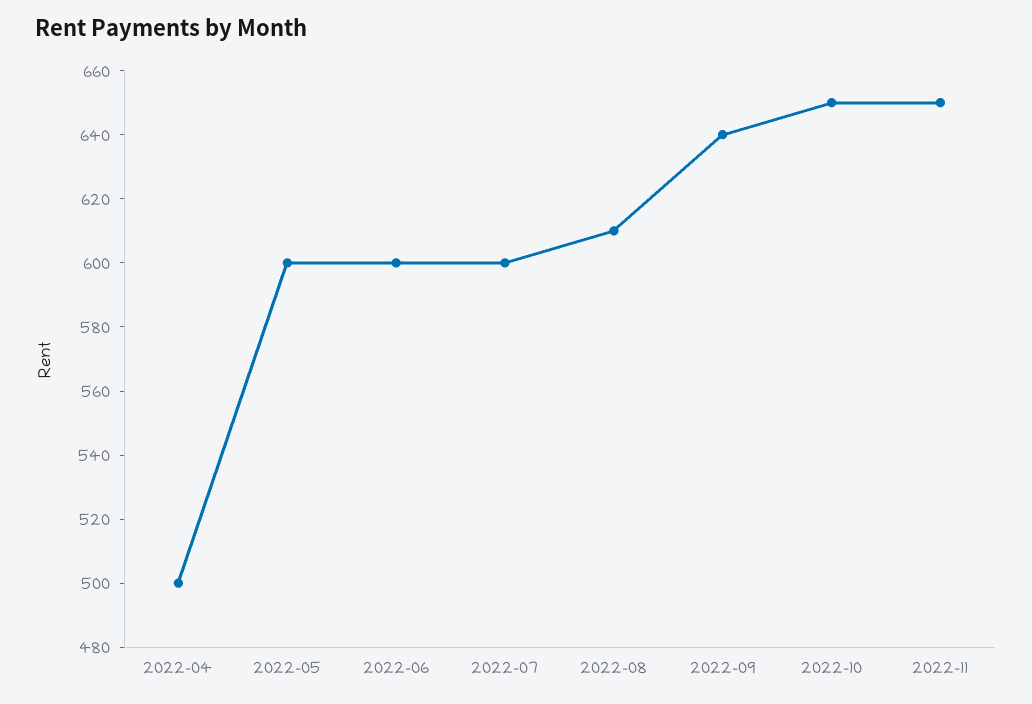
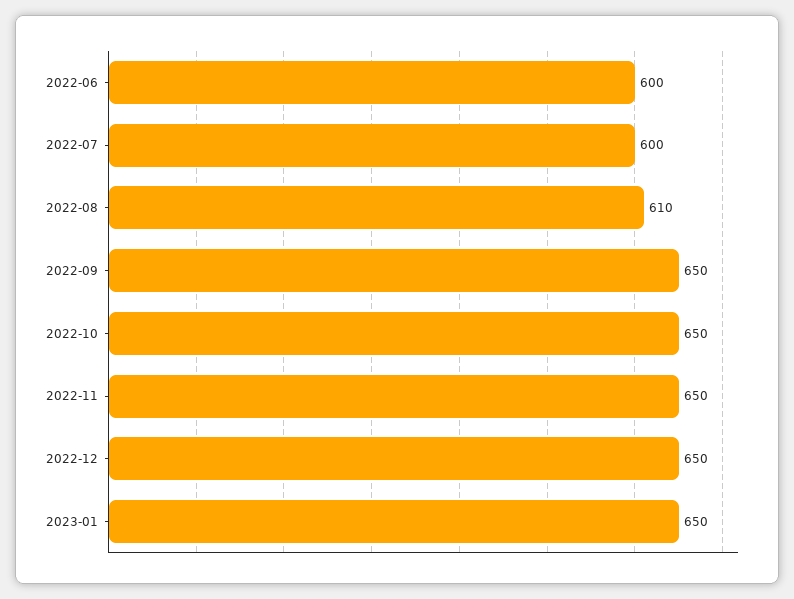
2022-04: 500 -> none
2022-05: 600 -> none
2022-09: 640 -> 650
2022-12: none -> 650
2023-01: none -> 650

